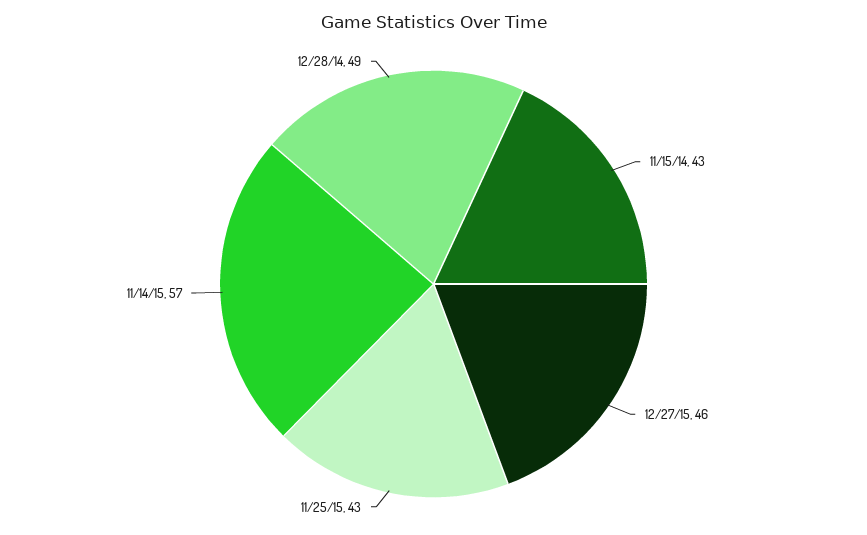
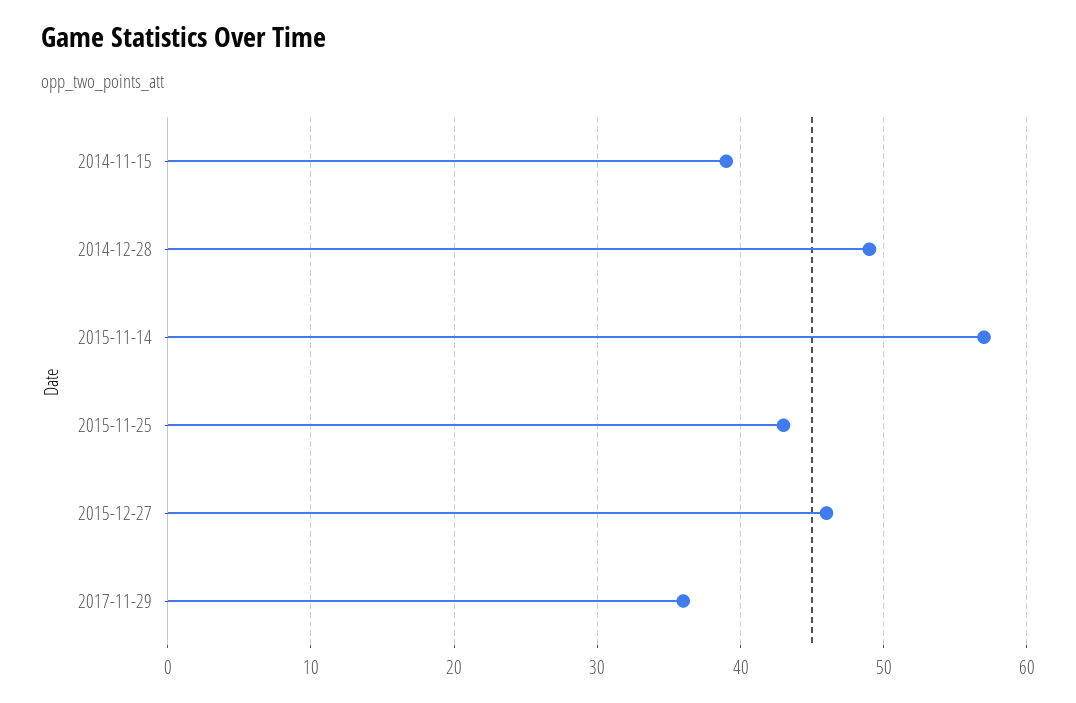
11/15/14: 43 -> 39
2017-11-29: none -> 36

